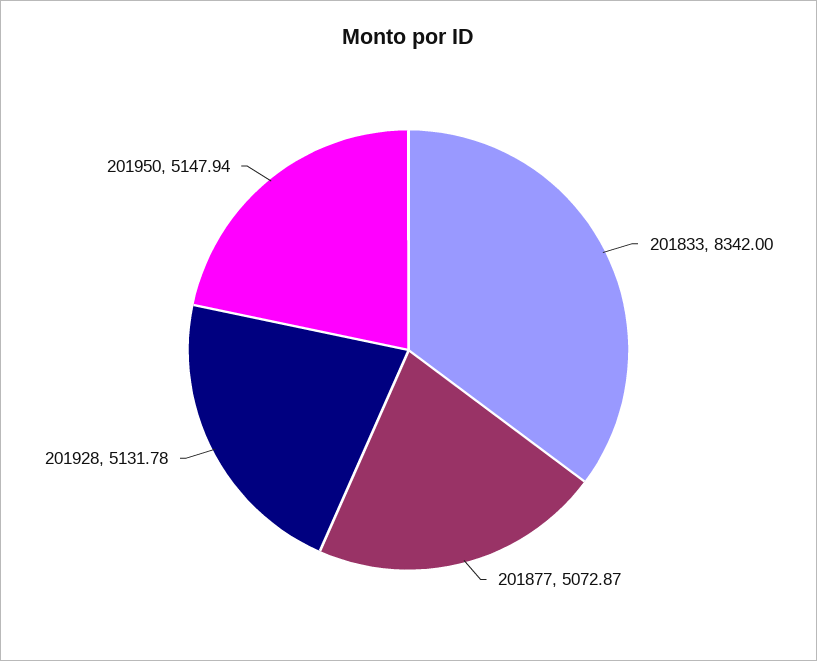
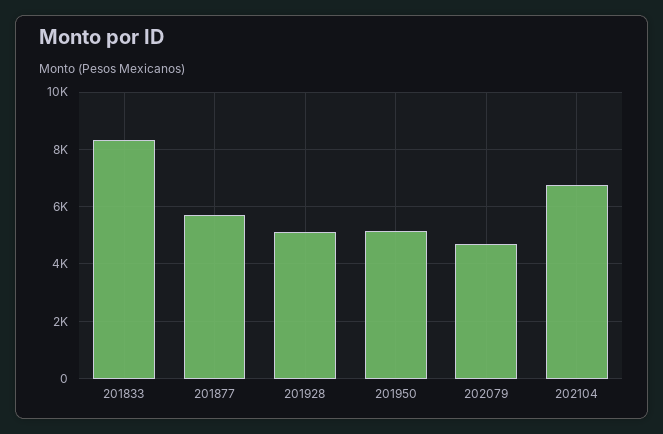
201877: 5072.87 -> 5750
202079: none -> 4750
202104: none -> 6750

